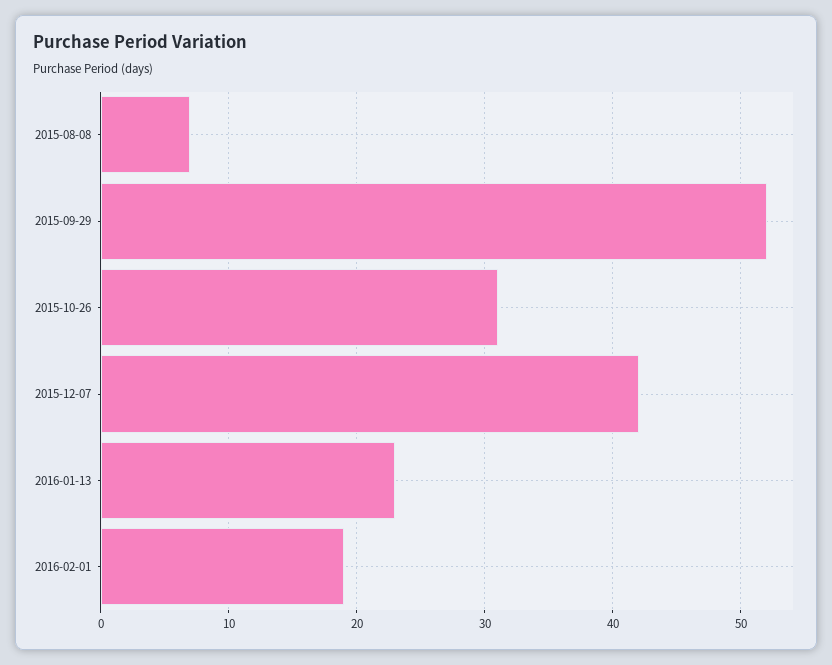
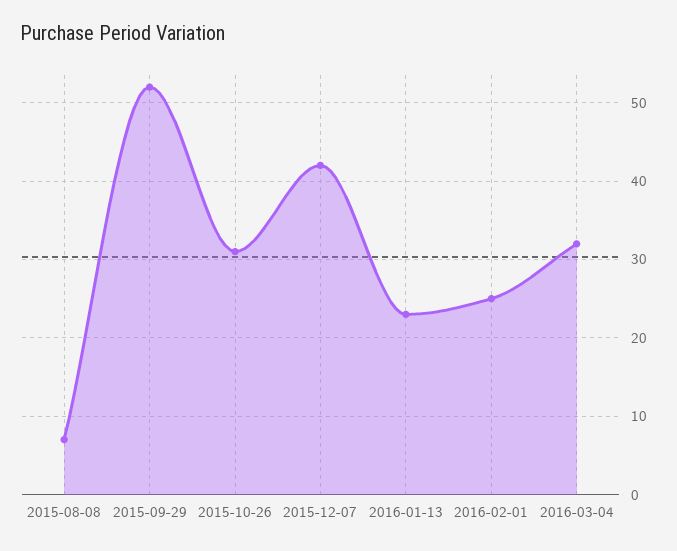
2016-02-01: 19 -> 25
2016-03-04: none -> 32

